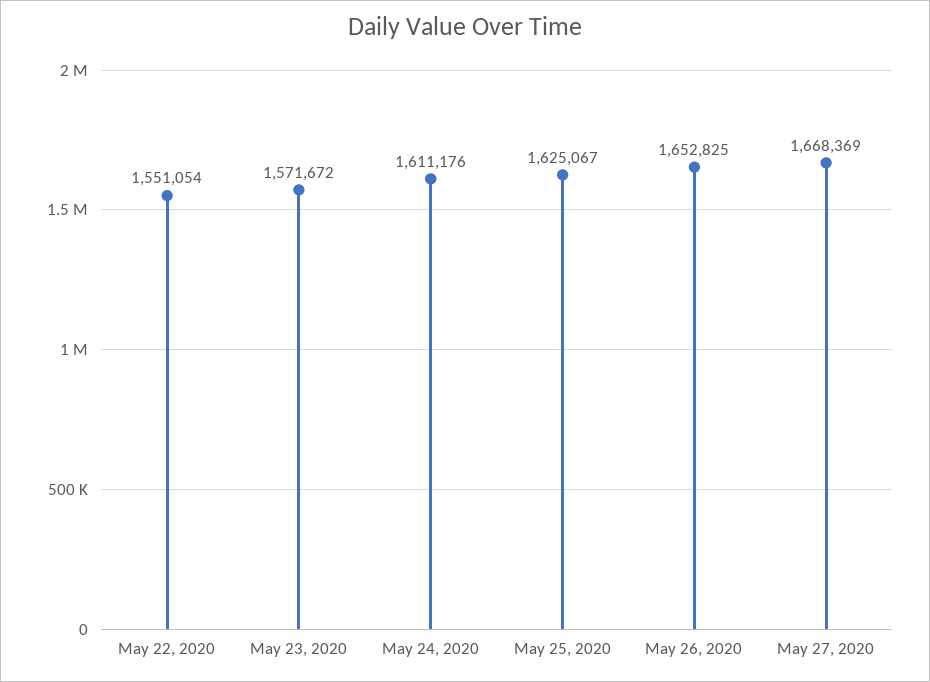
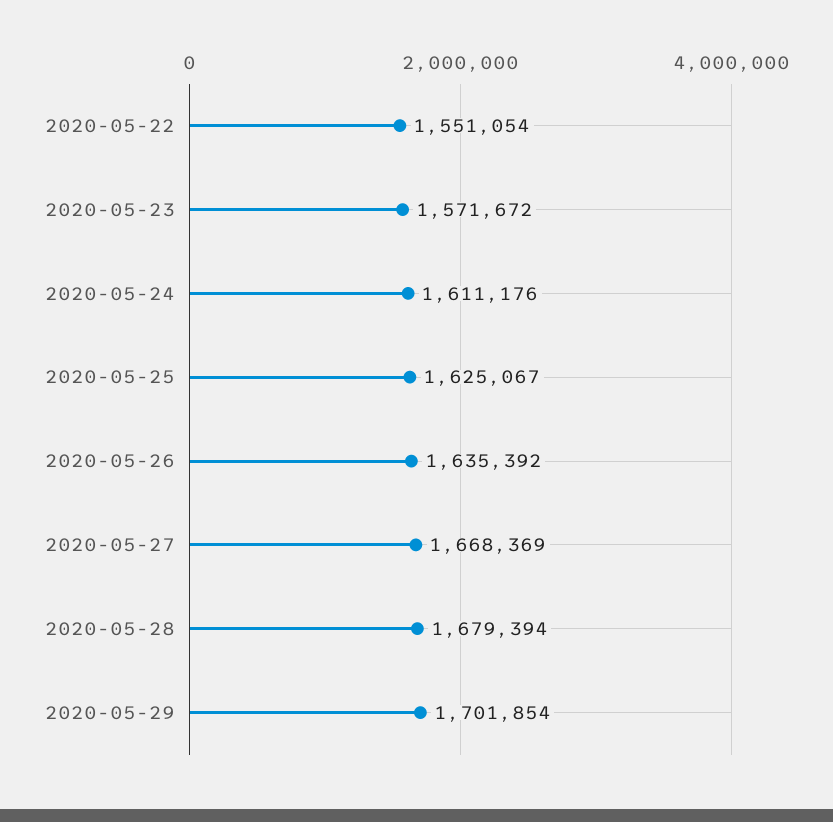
May 26, 2020: 1652825 -> 1635392
2020-05-28: none -> 1679394
2020-05-29: none -> 1701854

